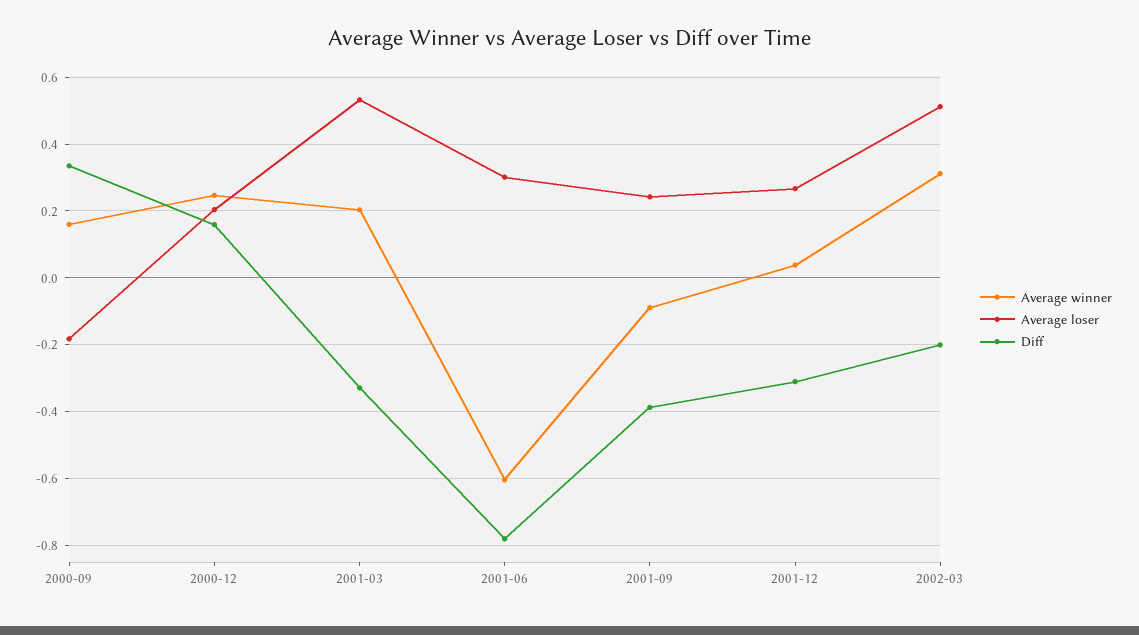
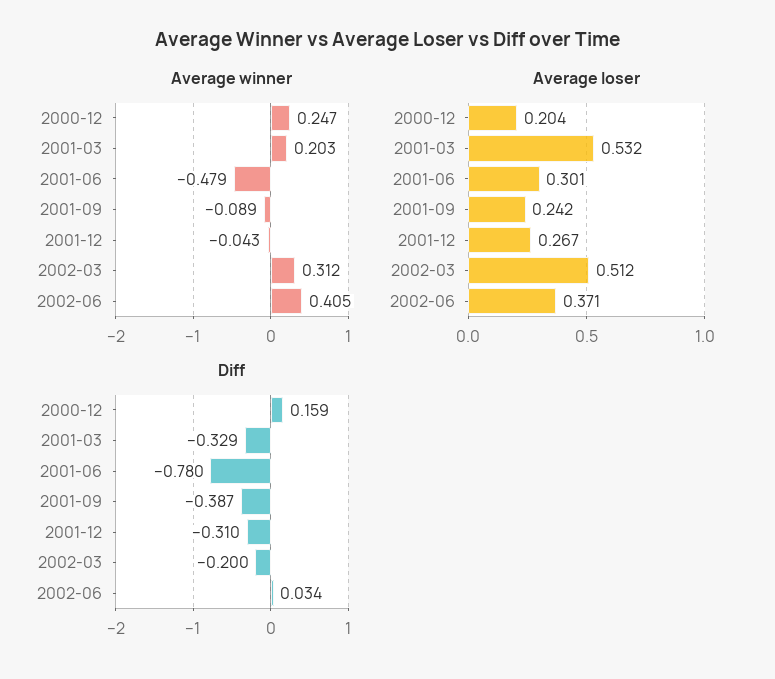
Average winner, 2000-09: 0.16 -> none
Average loser, 2000-09: -0.18 -> none
Diff, 2000-09: 0.34 -> none
Average winner, 2001-06: -0.6 -> -0.479
Average winner, 2001-12: 0.04 -> -0.043
Average winner, 2002-06: none -> 0.405
Average loser, 2002-06: none -> 0.371
Diff, 2002-06: none -> 0.034

